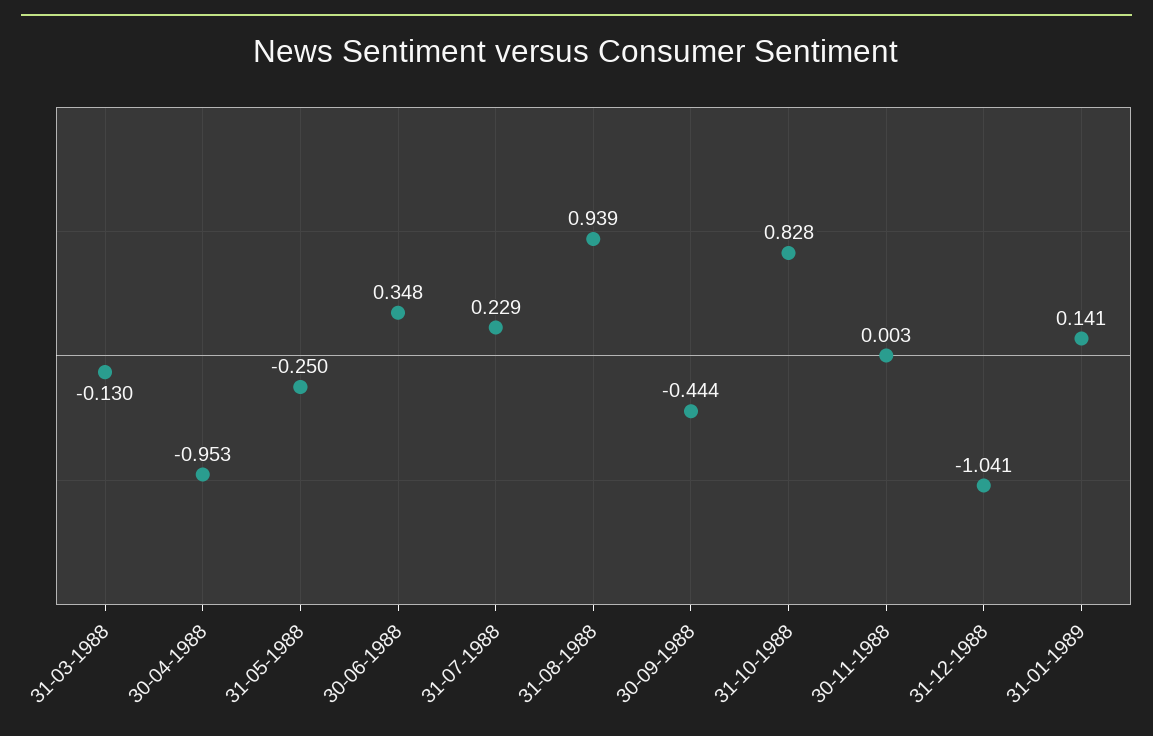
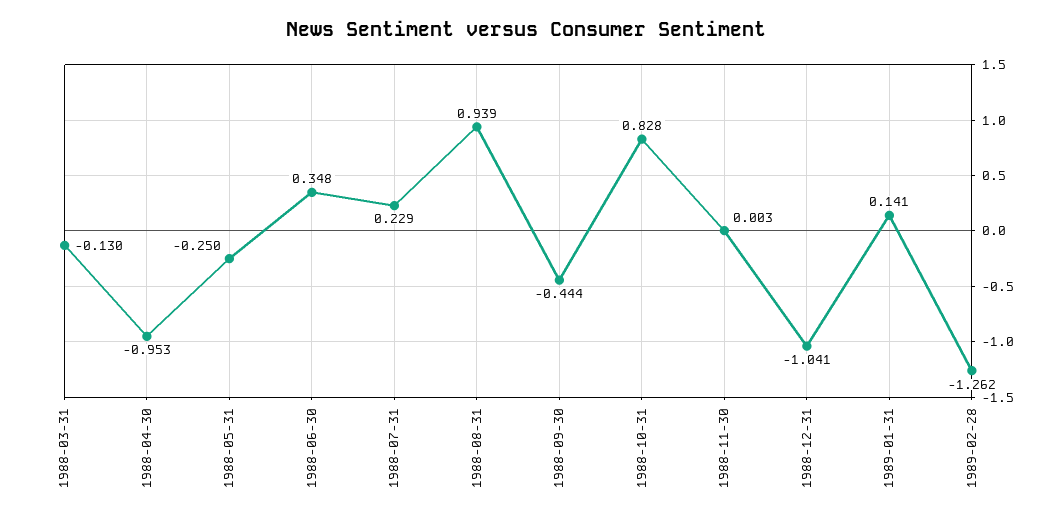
1989-02-28: none -> -1.262

